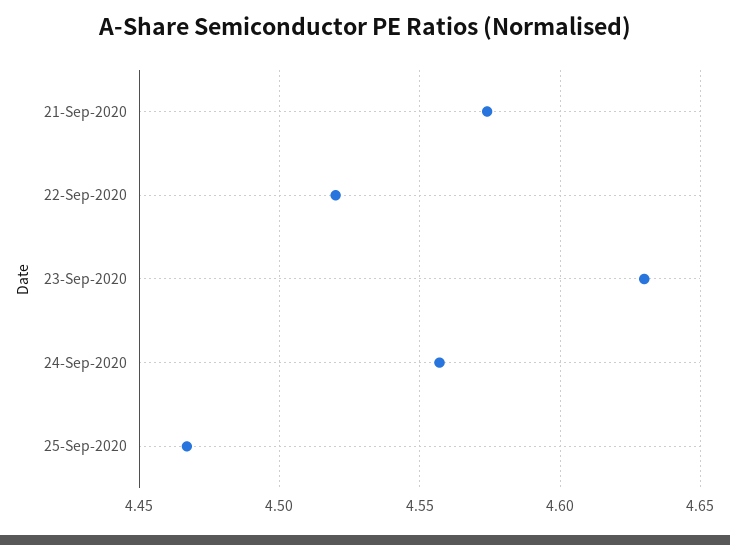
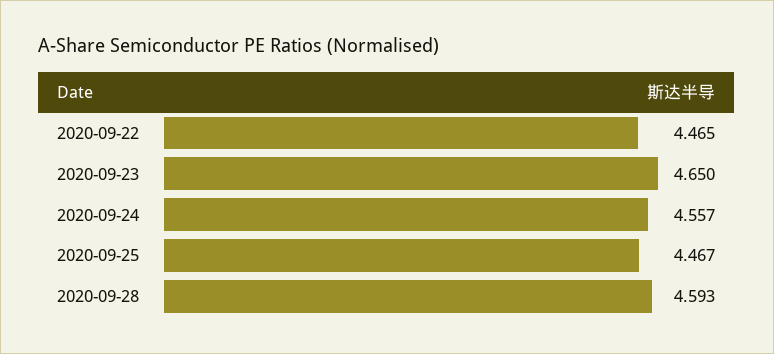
21-Sep-2020: 4.575 -> none
22-Sep-2020: 4.52 -> 4.465
23-Sep-2020: 4.63 -> 4.65
2020-09-28: none -> 4.593

